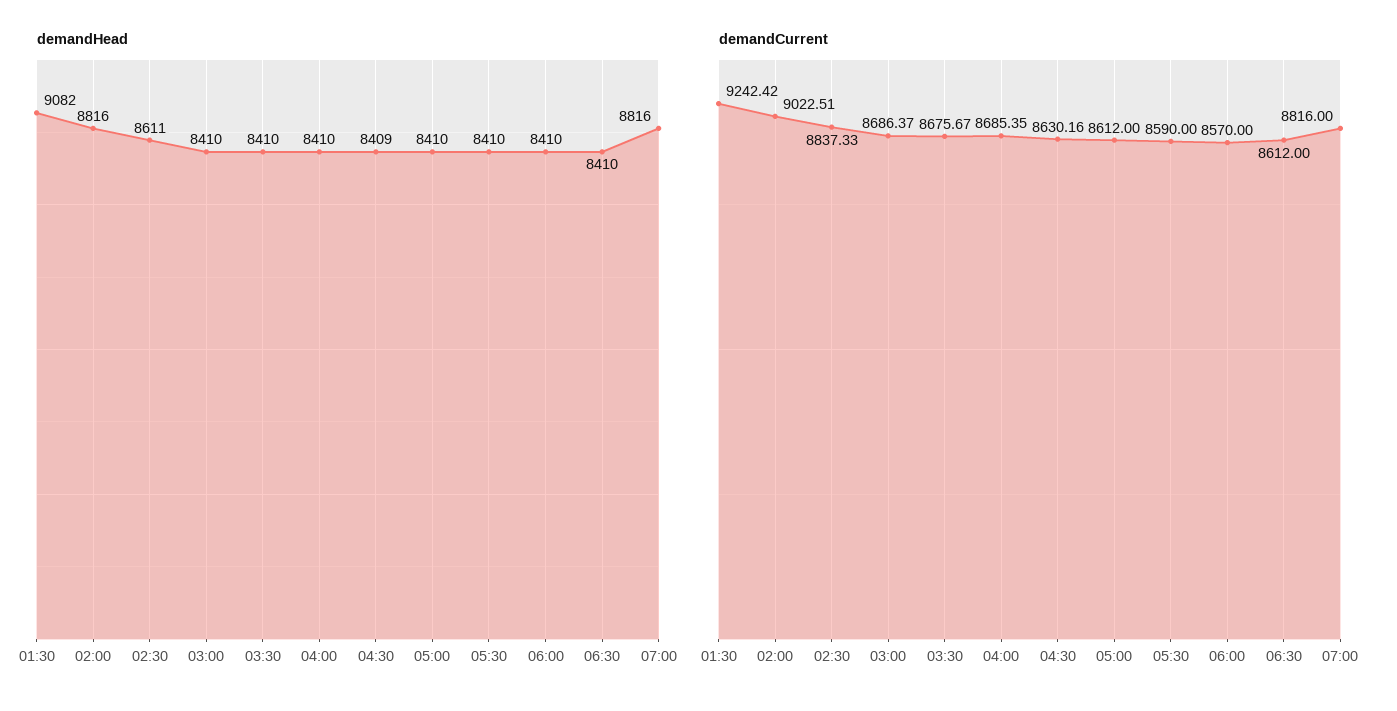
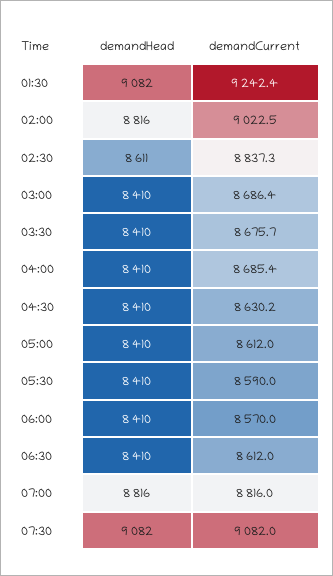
demandHead, 04:30: 8409 -> 8410
demandHead, 07:30: none -> 9082
demandCurrent, 07:30: none -> 9082

